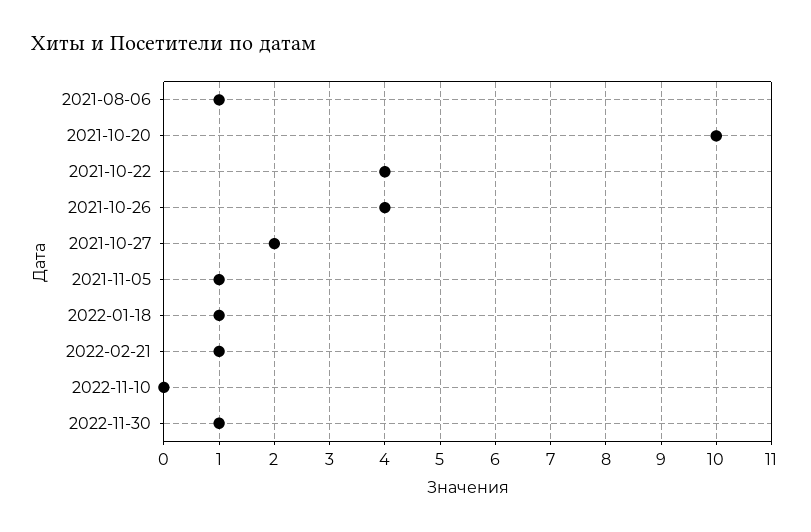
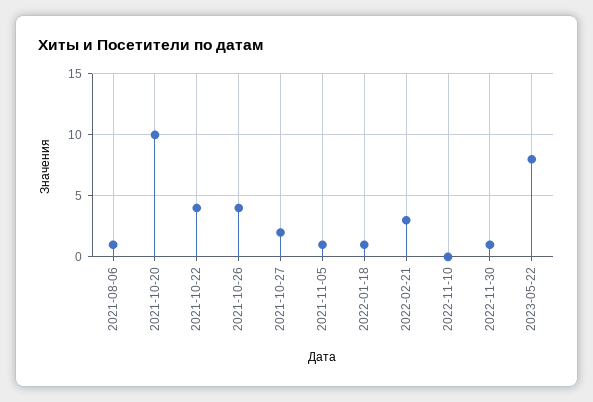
2022-02-21: 1 -> 3
2023-05-22: none -> 8

